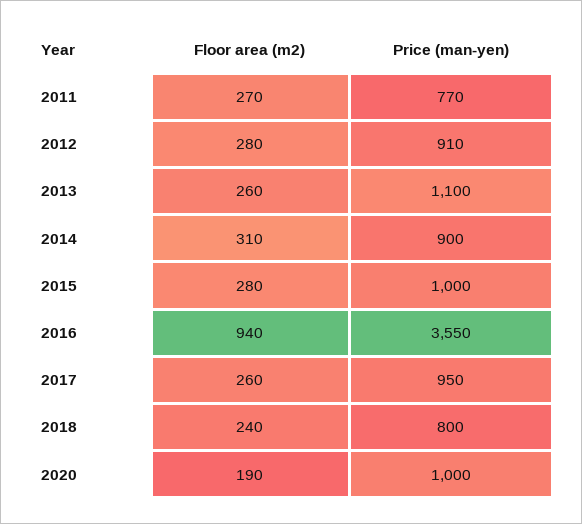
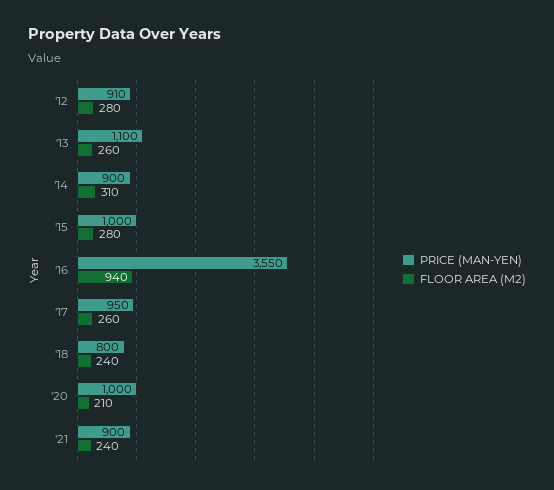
Floor area (m2), 2011: 270 -> none
Price (man-yen), 2011: 770 -> none
Floor area (m2), 2020: 190 -> 210
Price (man-yen), '21: none -> 900
Floor area (m2), '21: none -> 240

